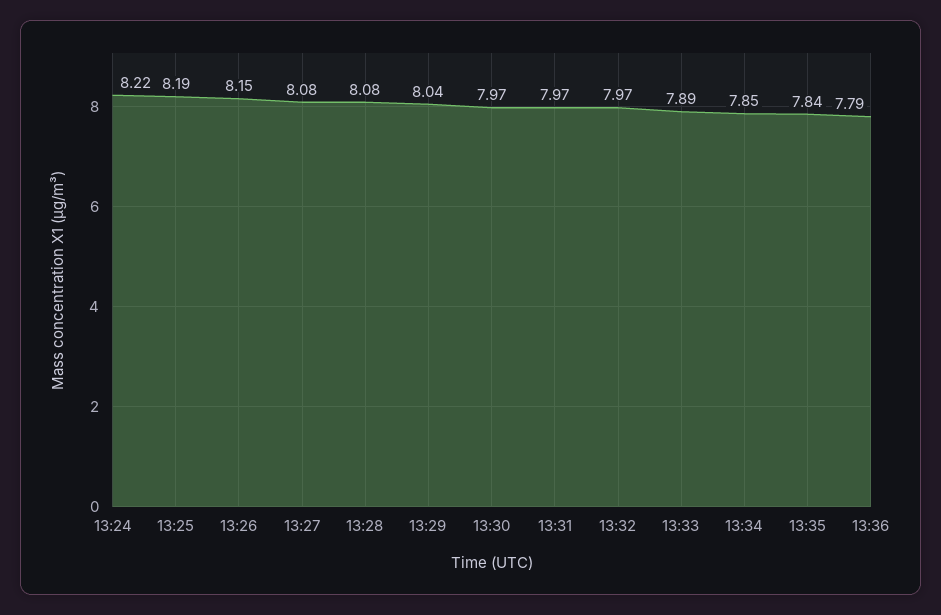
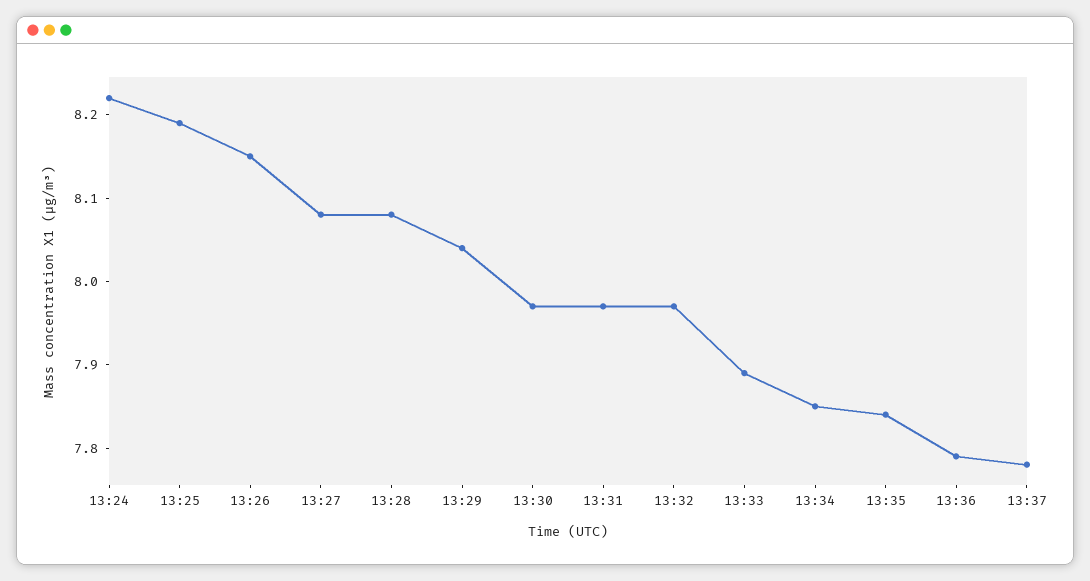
13:37: none -> 7.78

